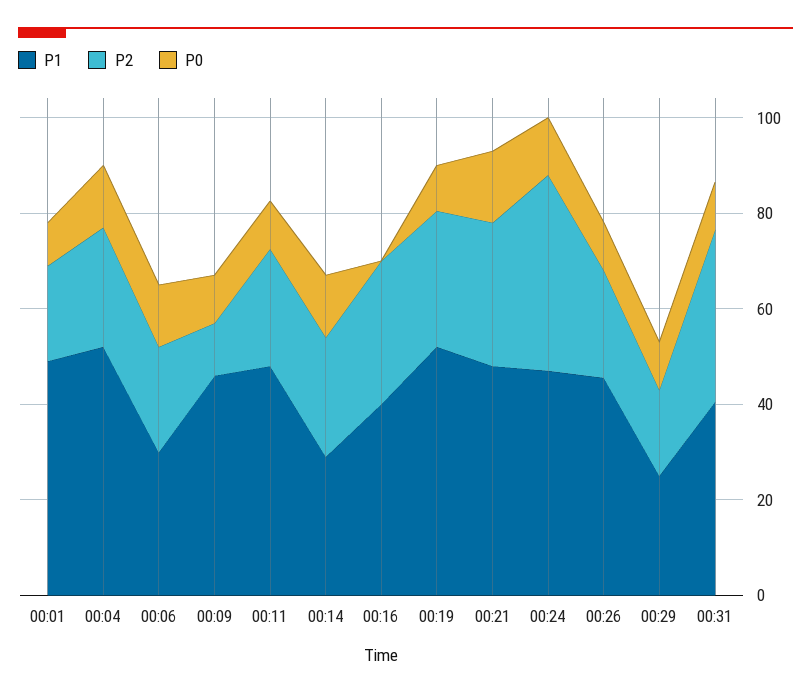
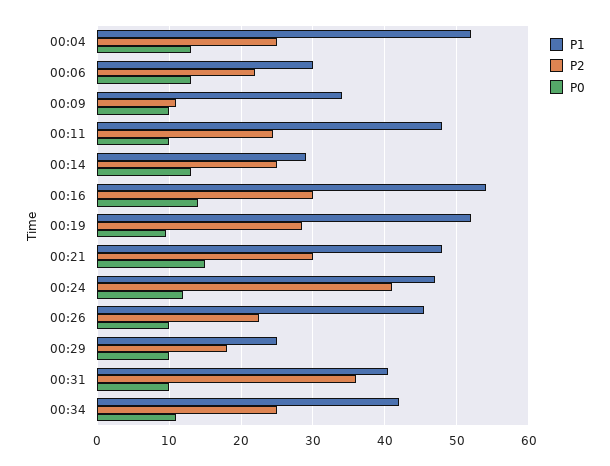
P1, 00:01: 50 -> none
P2, 00:01: 20 -> none
P0, 00:01: 10 -> none
P1, 00:09: 45 -> 34
P1, 00:16: 40 -> 54
P0, 00:16: 0 -> 14
P1, 00:34: none -> 42
P2, 00:34: none -> 25
P0, 00:34: none -> 11

